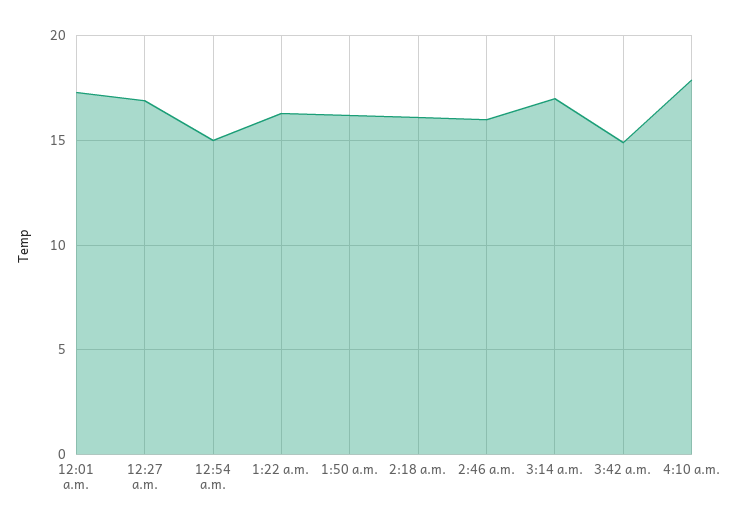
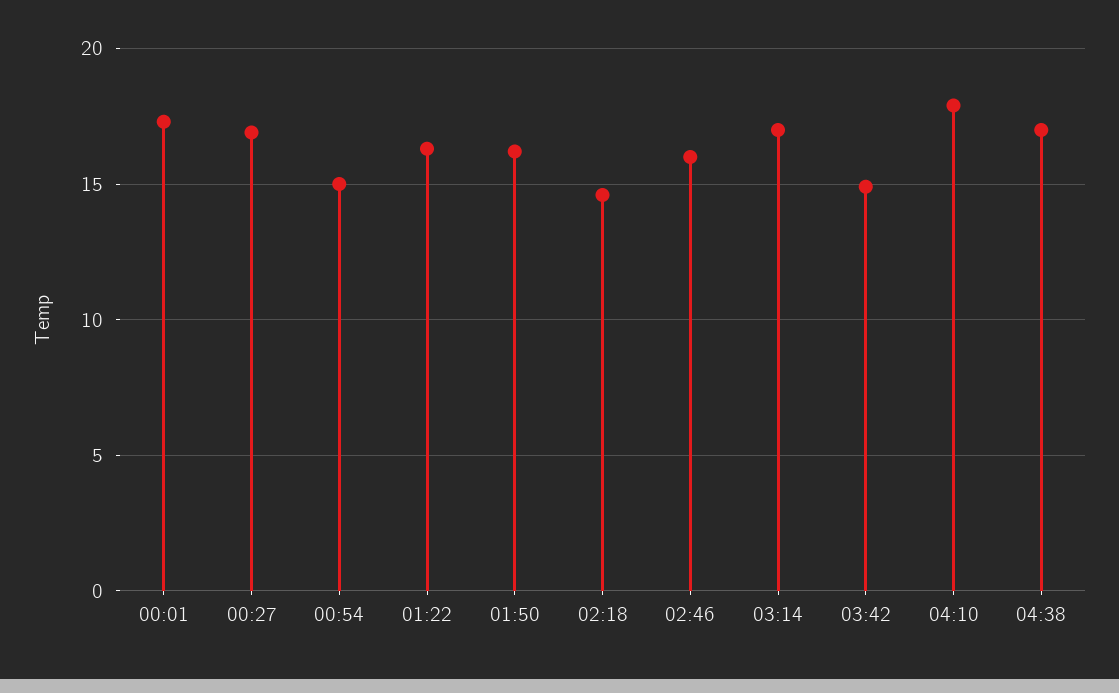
2:18 a.m.: 16 -> 14.5
04:38: none -> 17

